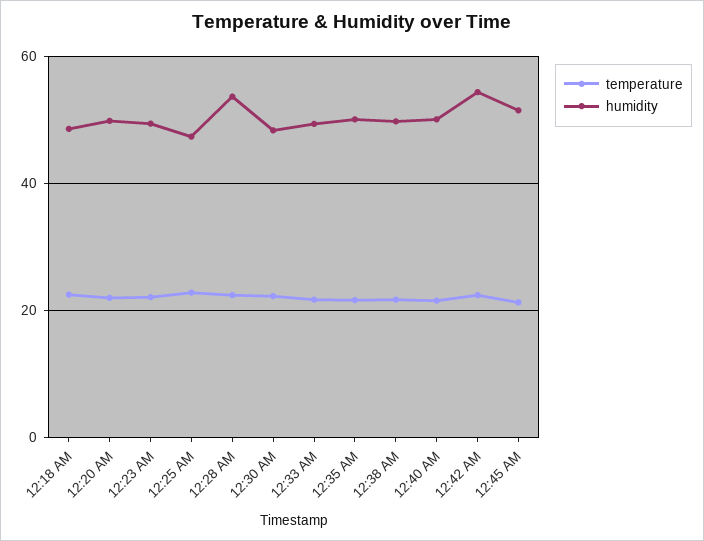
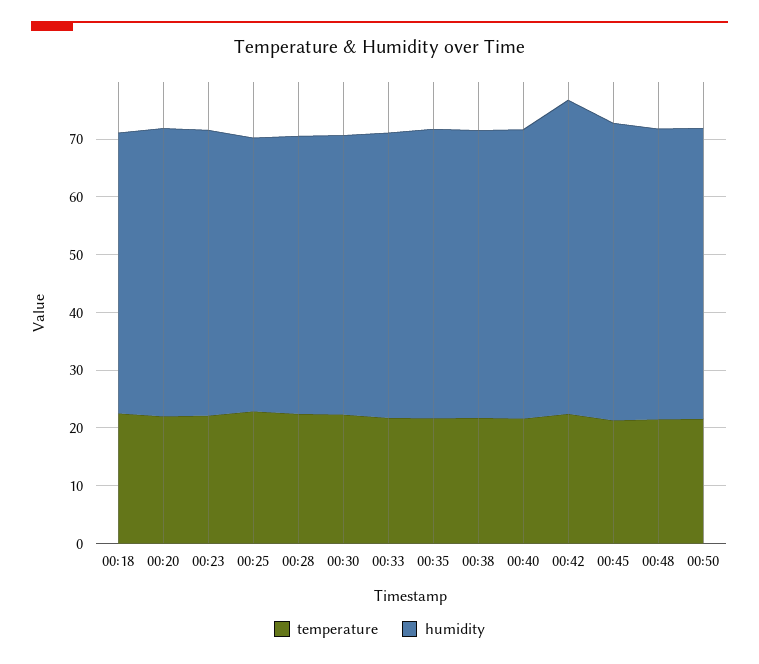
humidity, 12:28 AM: 54 -> 48
temperature, 00:48: none -> 22
humidity, 00:48: none -> 50
temperature, 00:50: none -> 22
humidity, 00:50: none -> 50

